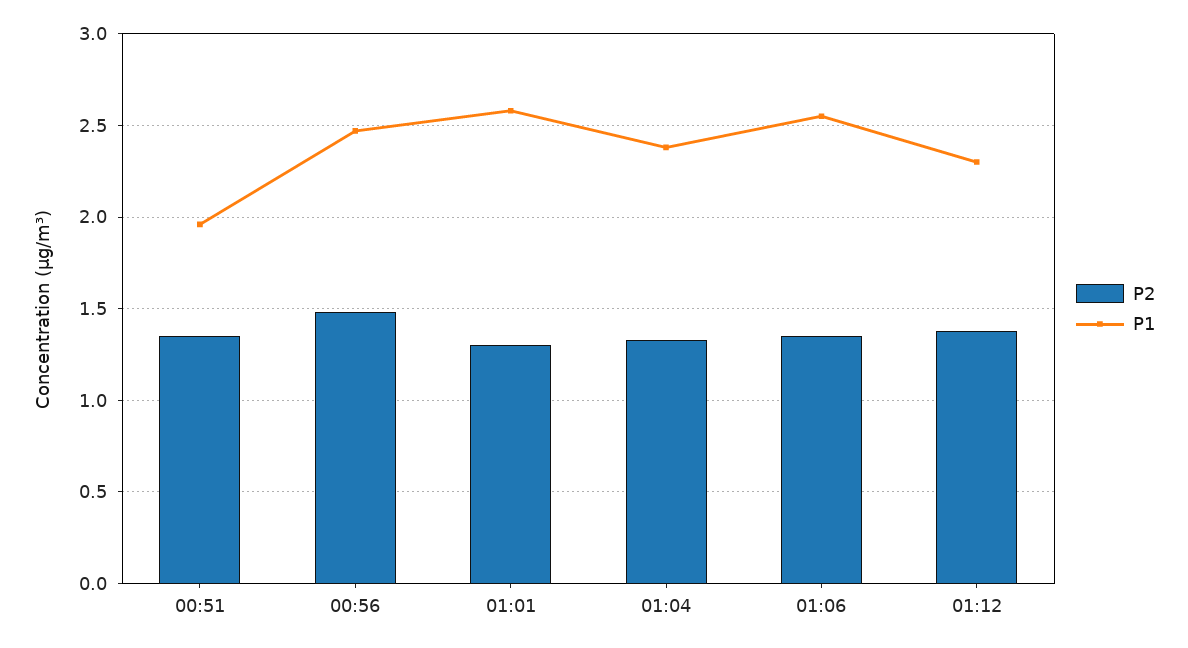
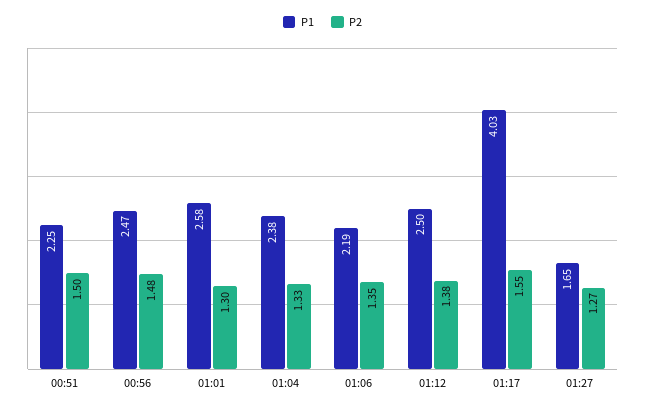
P2, 00:51: 1.35 -> 1.5
P1, 00:51: 1.95 -> 2.25
P1, 01:06: 2.55 -> 2.19
P1, 01:12: 2.3 -> 2.5
P1, 01:17: none -> 4.03
P2, 01:17: none -> 1.55
P1, 01:27: none -> 1.65
P2, 01:27: none -> 1.27

